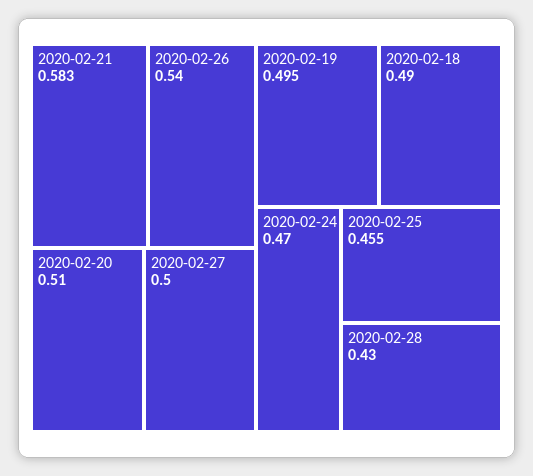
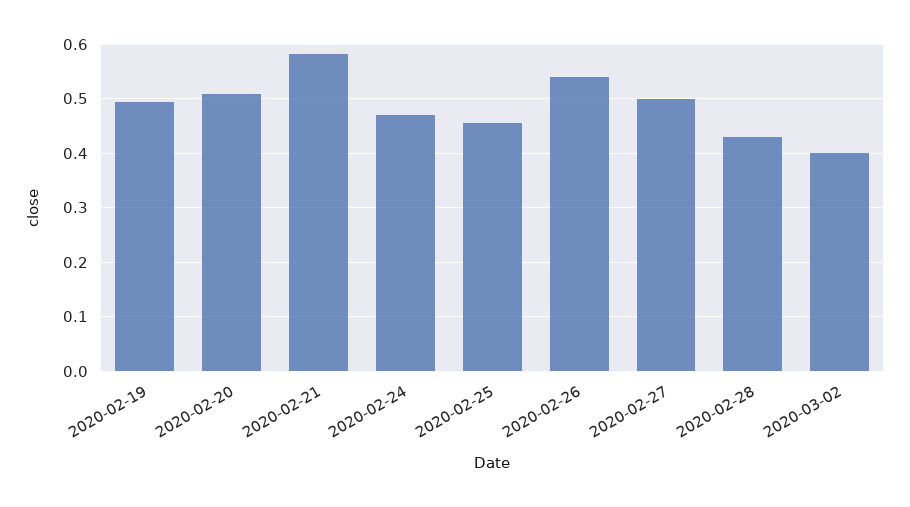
2020-02-18: 0.49 -> none
2020-03-02: none -> 0.4

